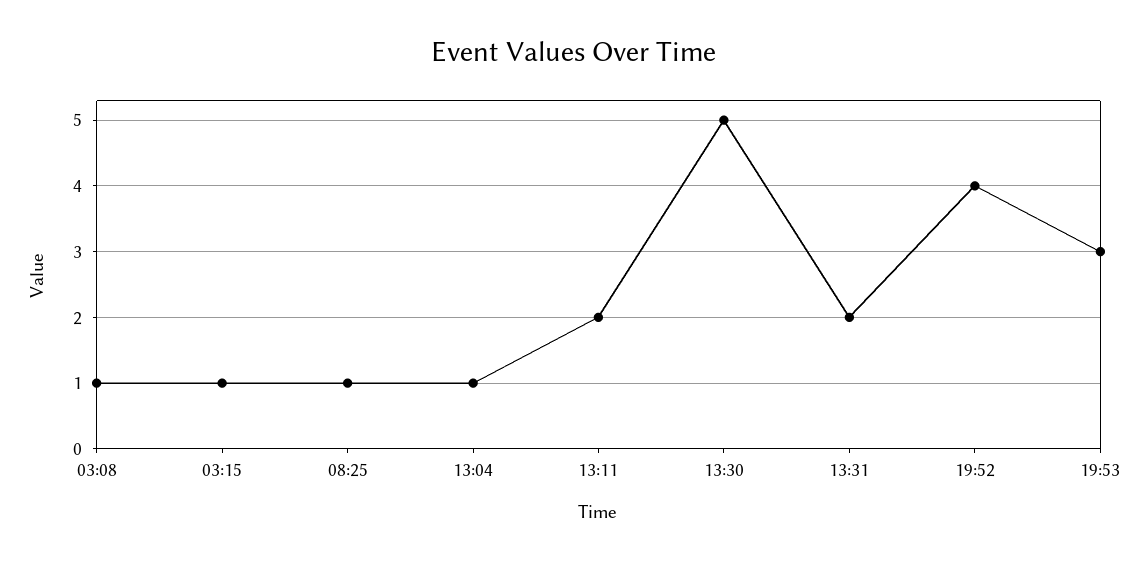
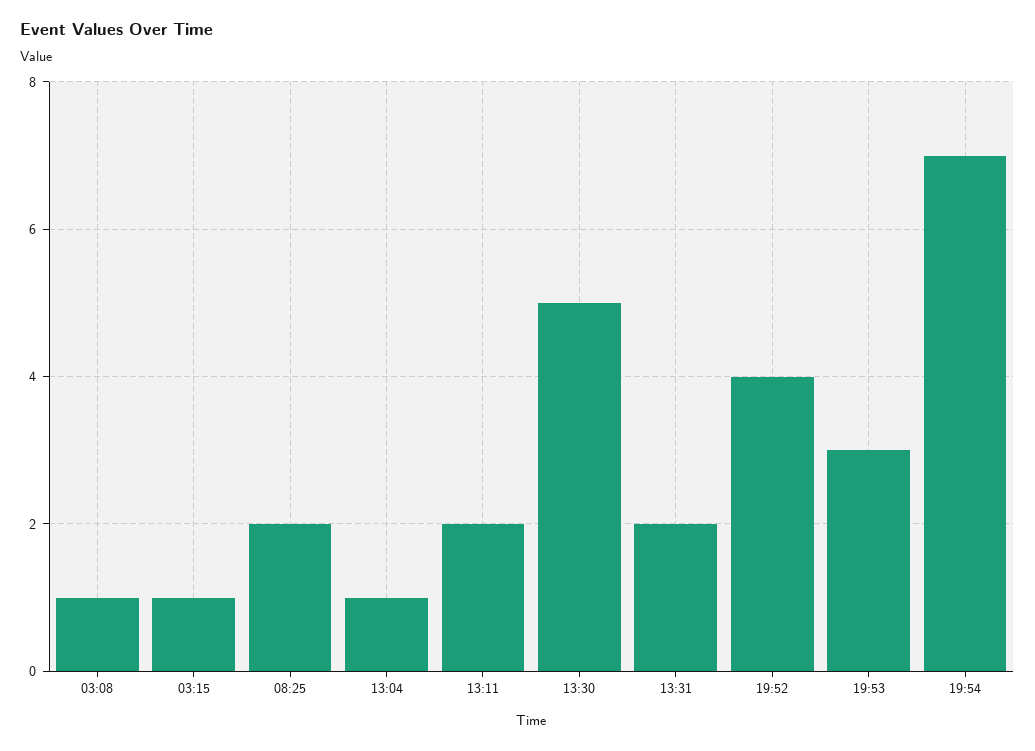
08:25: 1 -> 2
19:54: none -> 7

